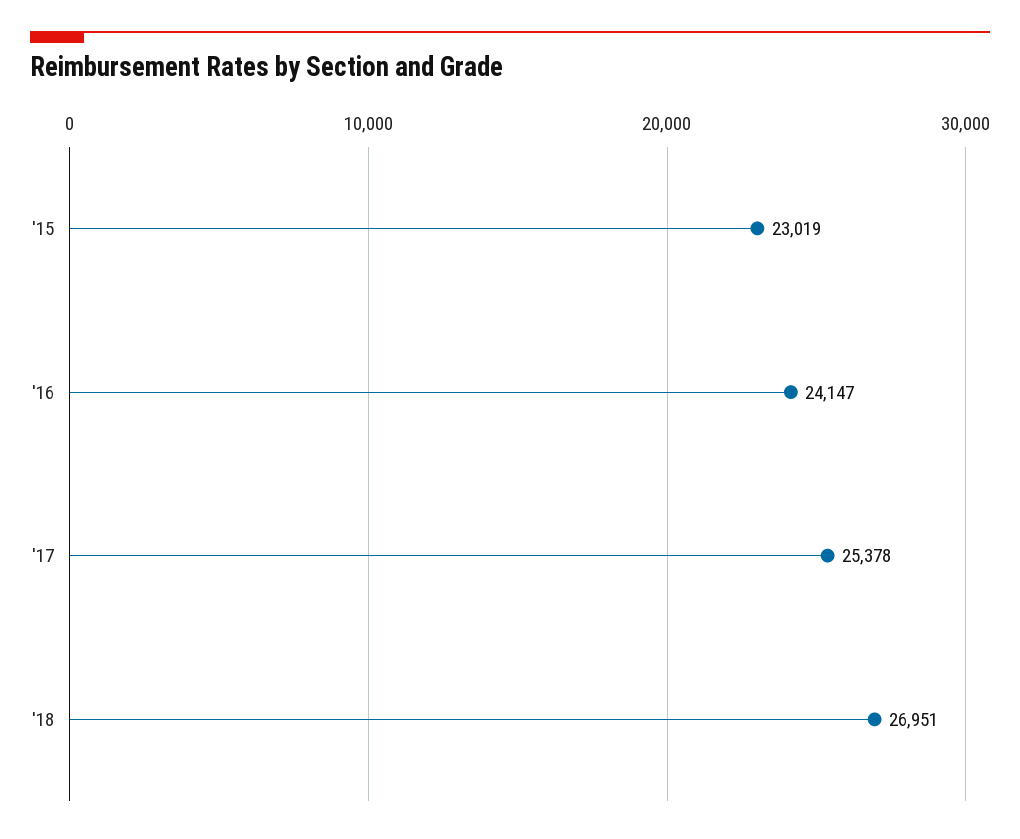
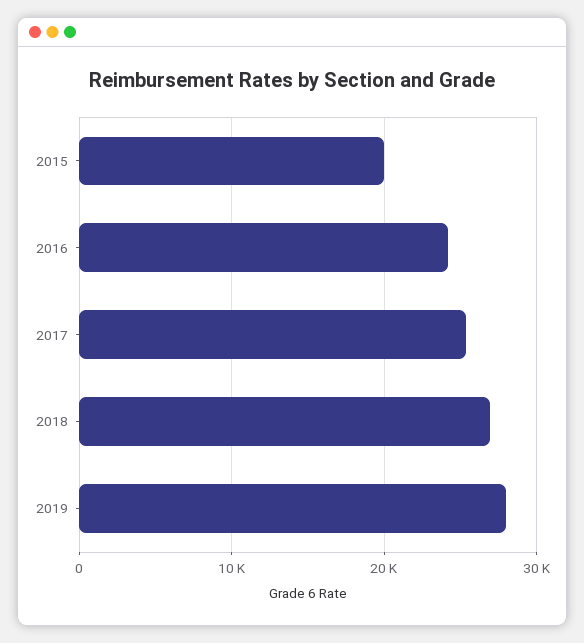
'15: 23019 -> 20000
2019: none -> 28000

